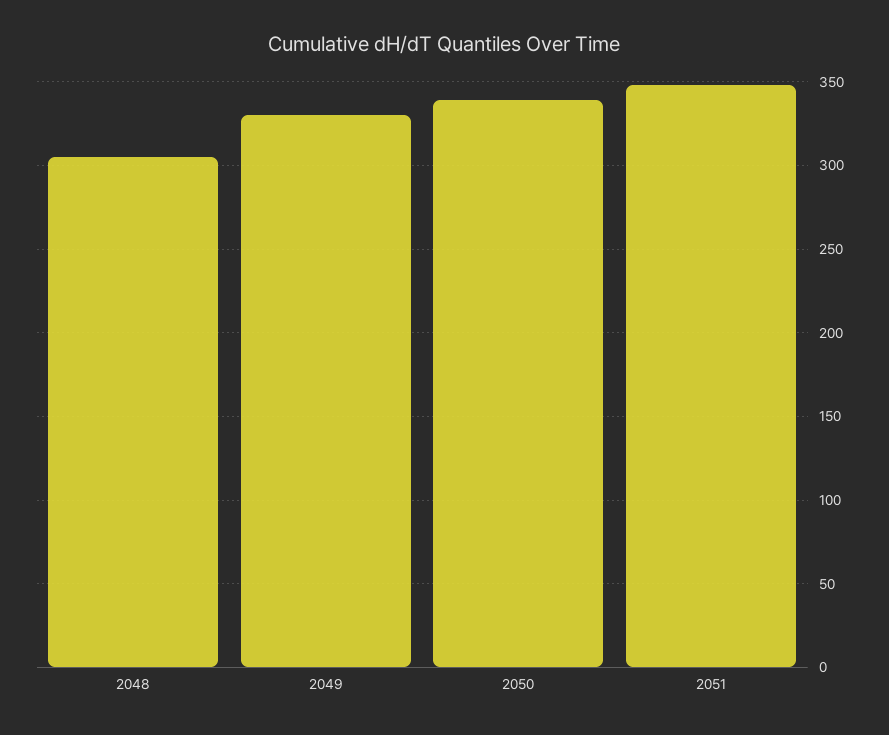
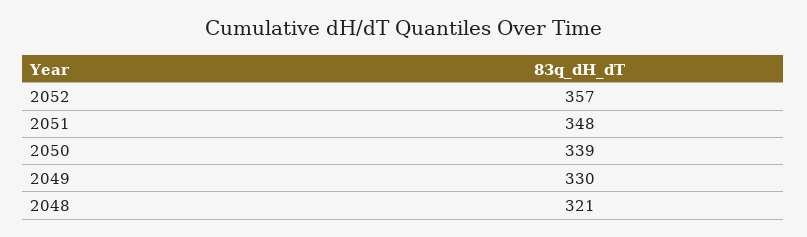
2048: 305 -> 321
2052: none -> 357

